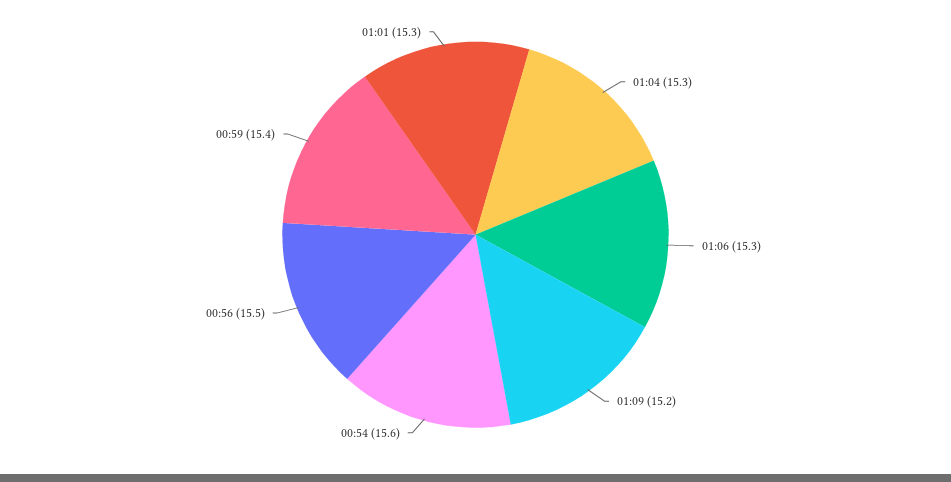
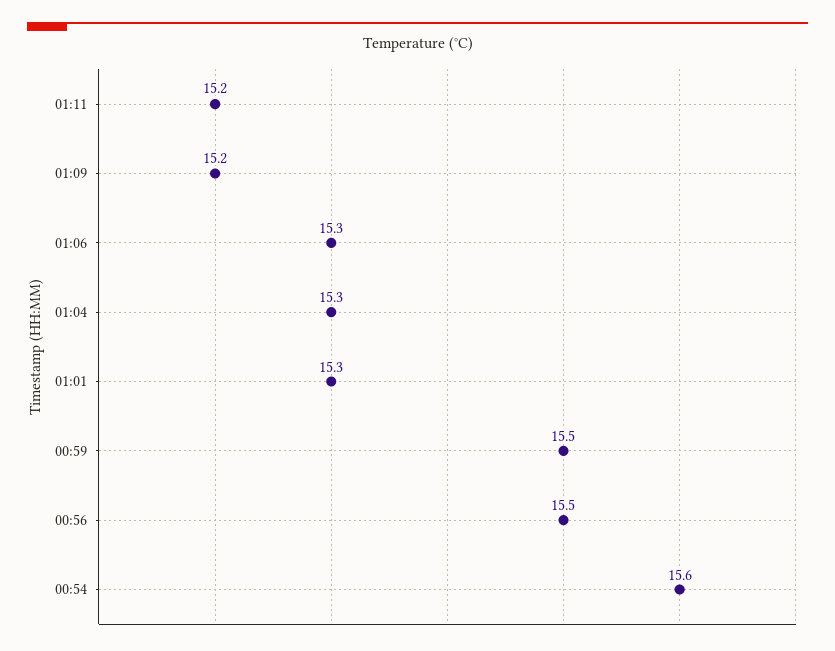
00:59: 15.4 -> 15.5
01:11: none -> 15.2

